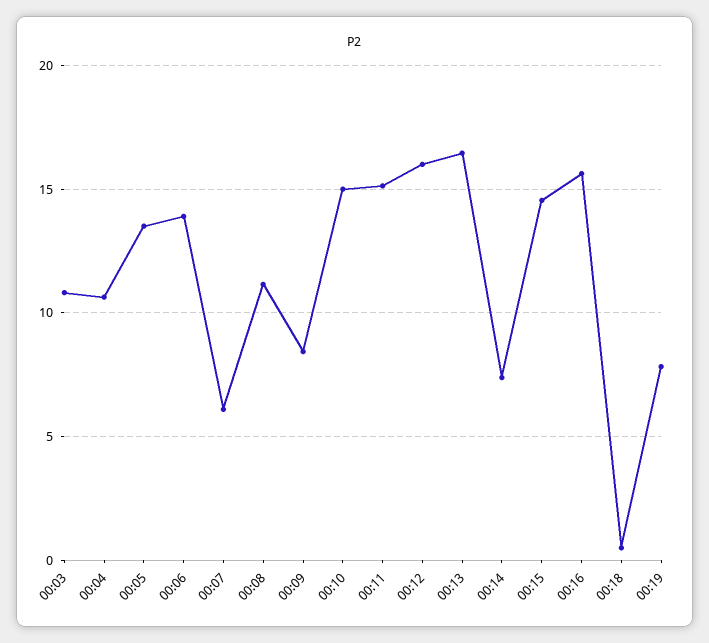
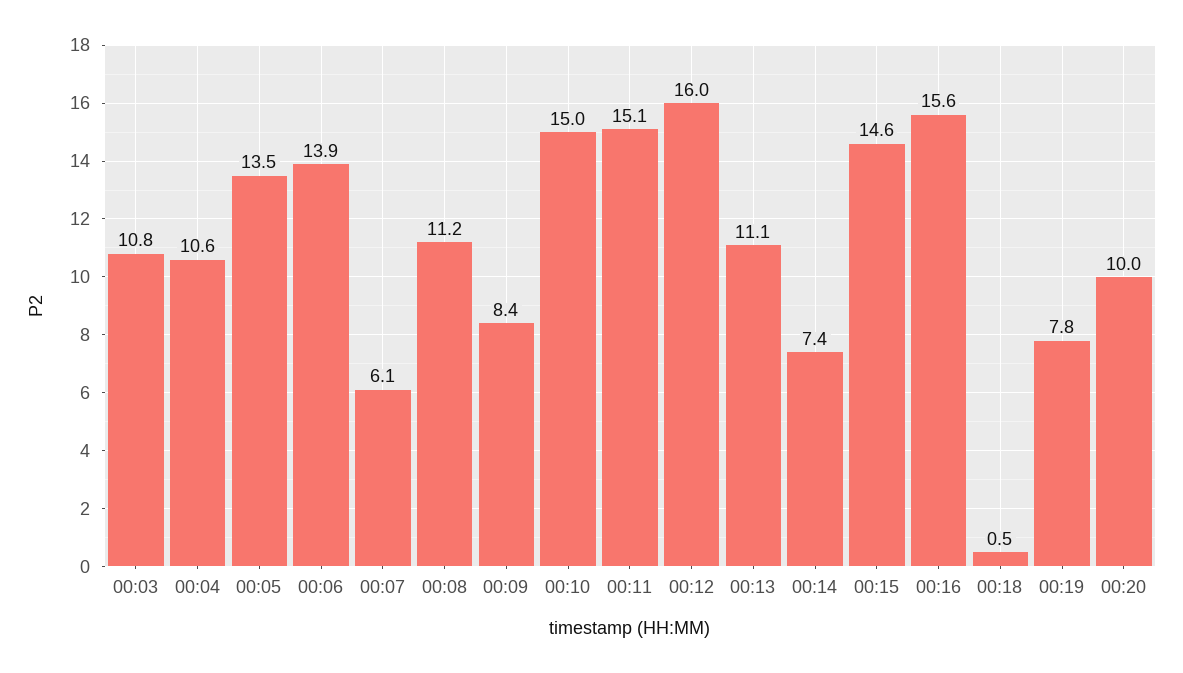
00:13: 16.5 -> 11.1
00:20: none -> 10

